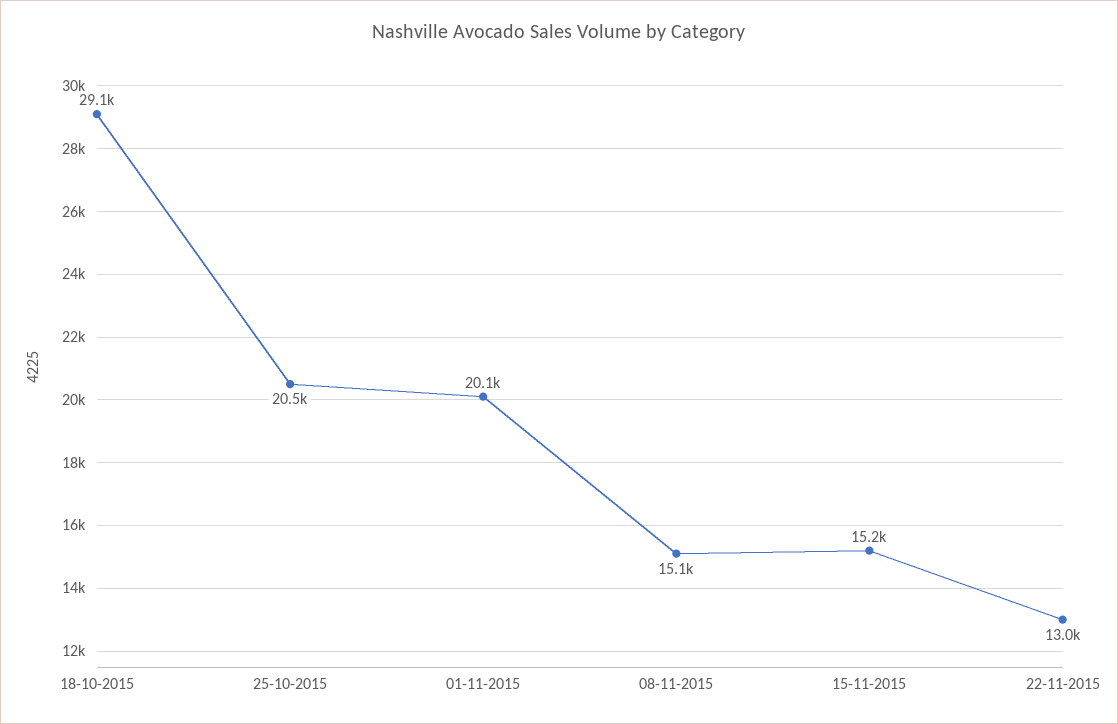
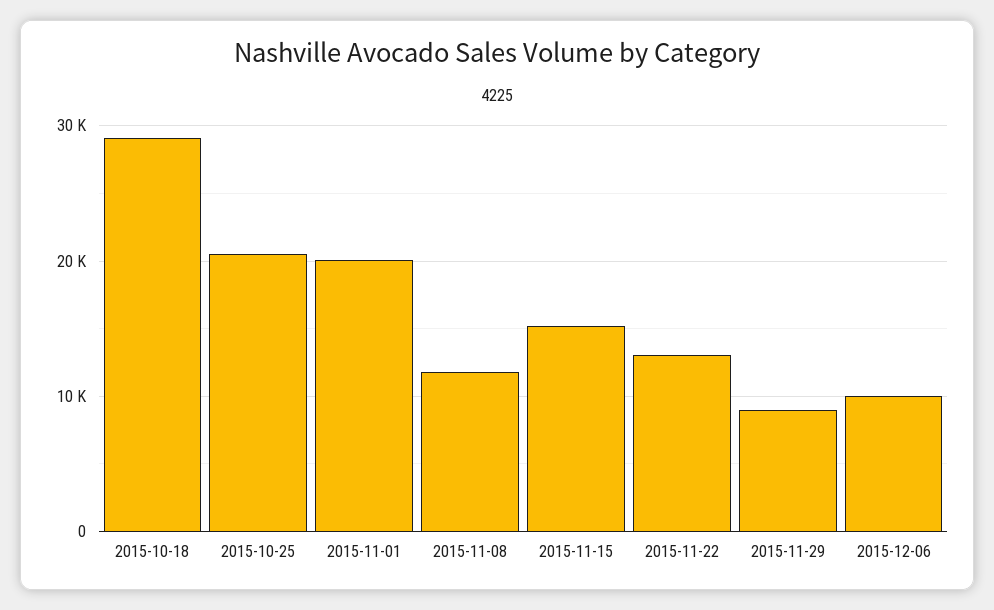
08-11-2015: 15100 -> 12000
2015-11-29: none -> 9000
2015-12-06: none -> 10000

